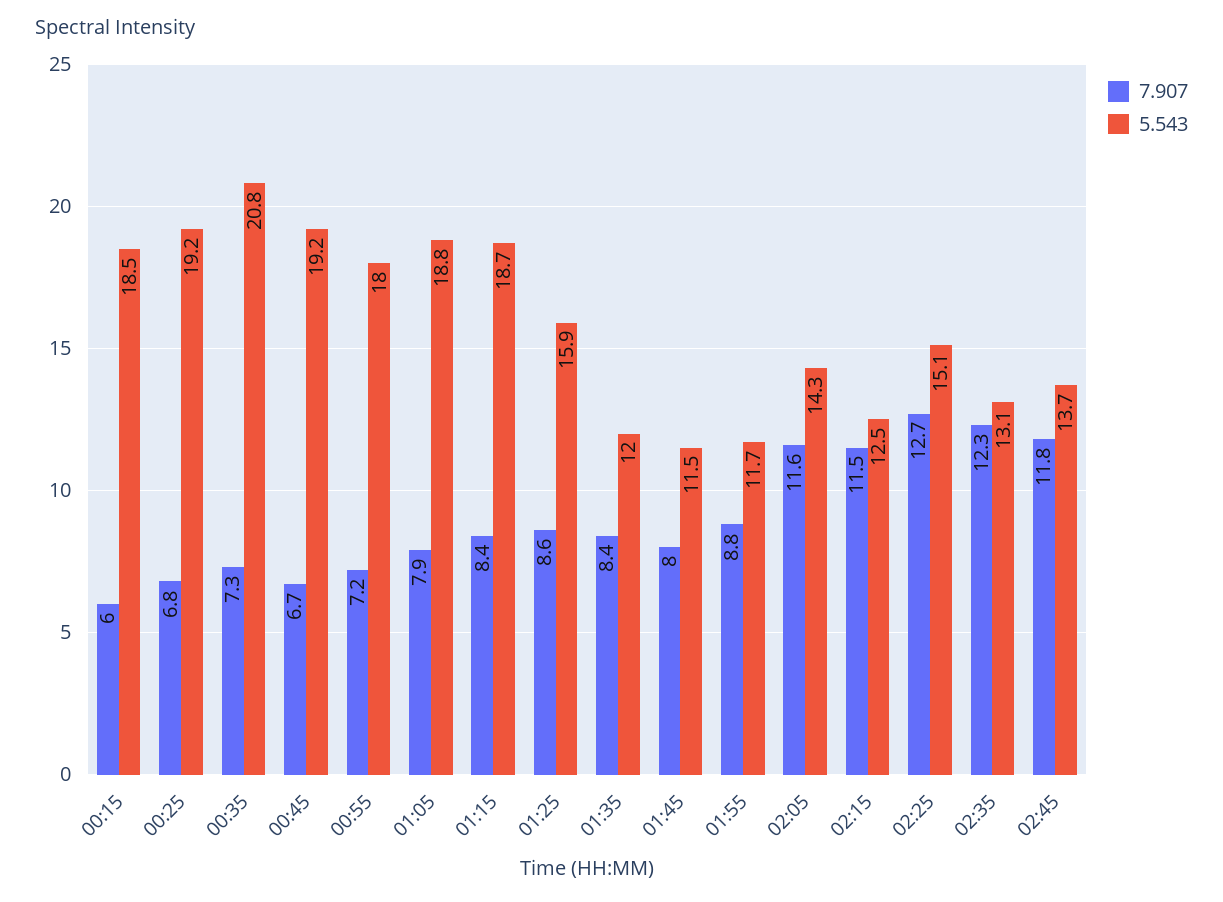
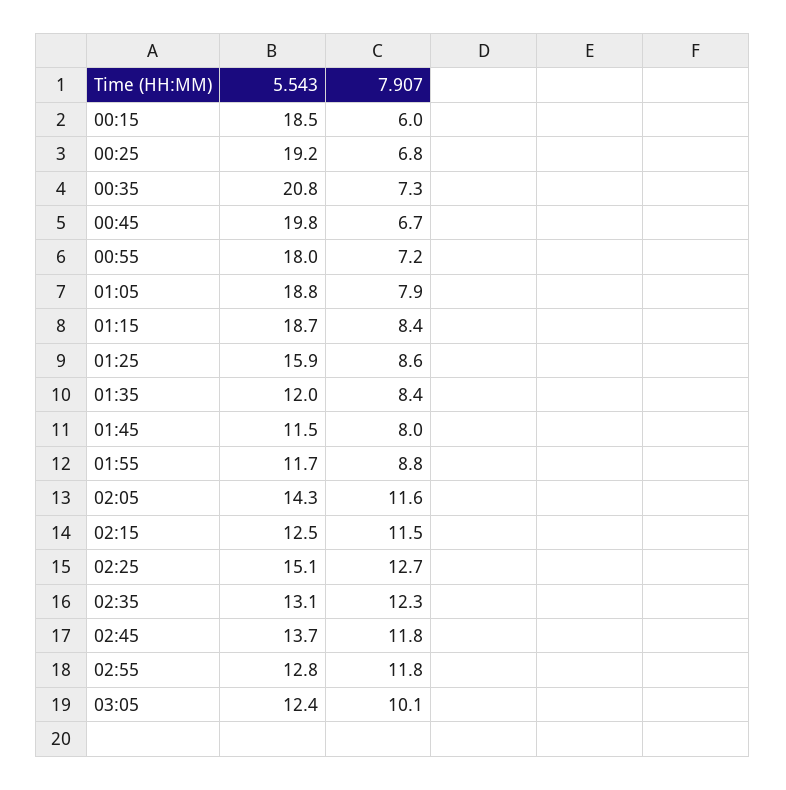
5.543, 00:45: 19.2 -> 19.8
5.543, 02:55: none -> 12.8
7.907, 02:55: none -> 11.8
5.543, 03:05: none -> 12.4
7.907, 03:05: none -> 10.1

